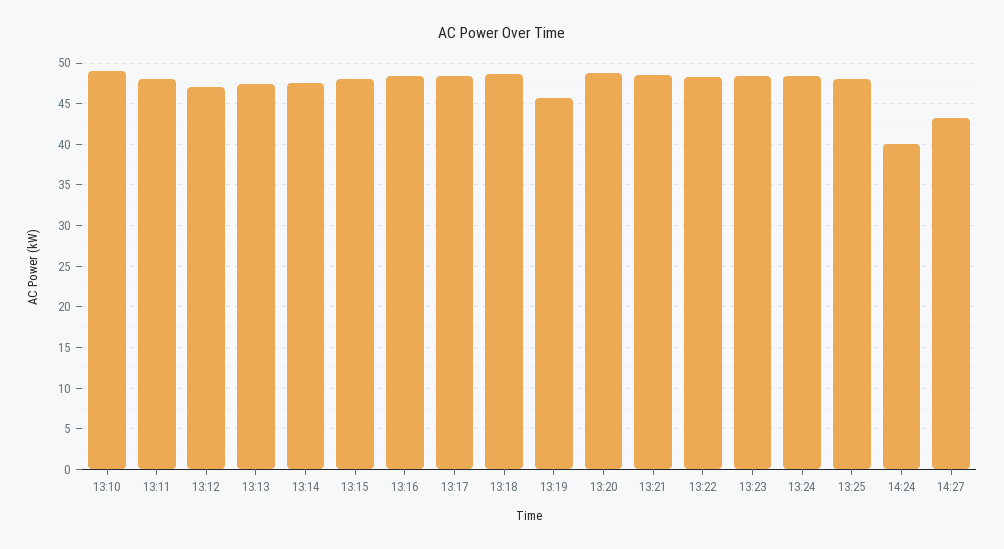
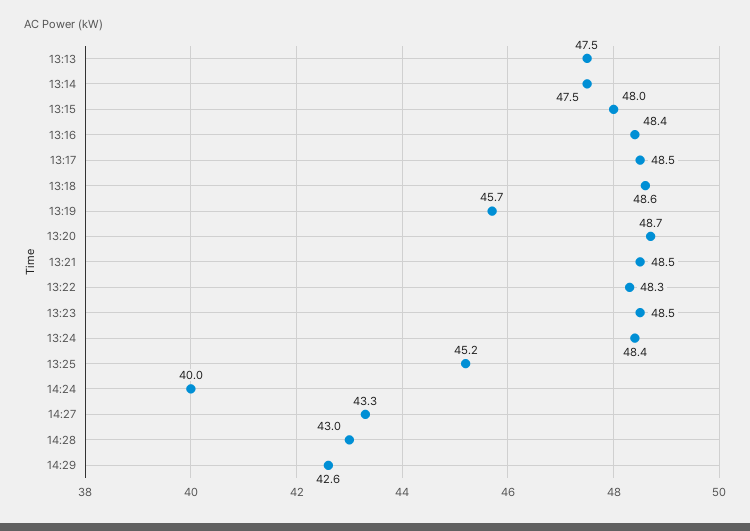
13:10: 49 -> none
13:11: 48 -> none
13:12: 47 -> none
13:25: 48 -> 45.2
14:28: none -> 43
14:29: none -> 42.6

